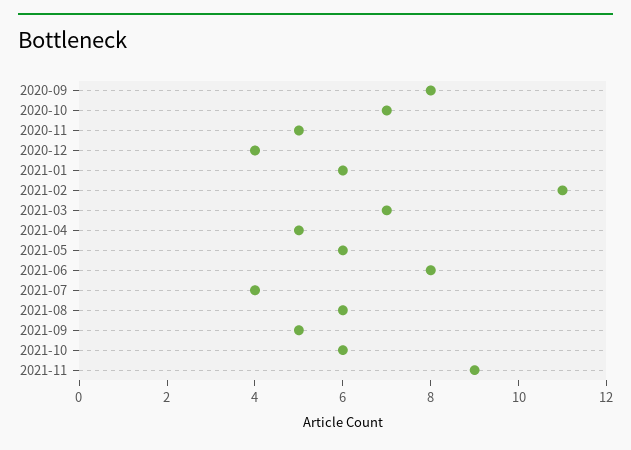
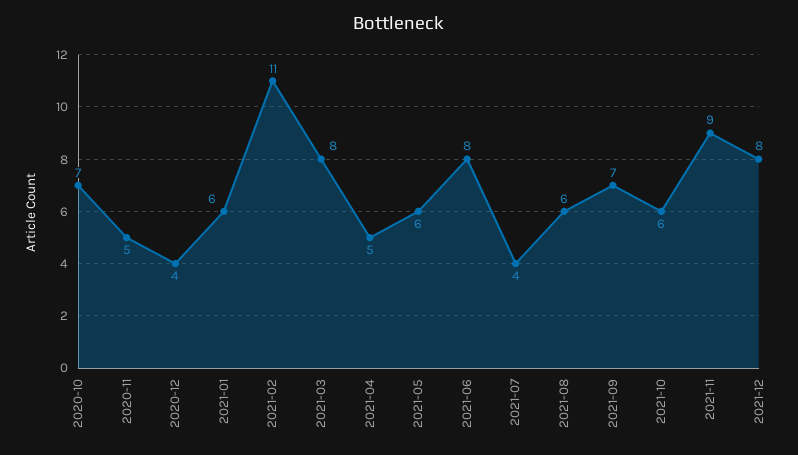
2020-09: 8 -> none
2021-03: 7 -> 8
2021-09: 5 -> 7
2021-12: none -> 8

